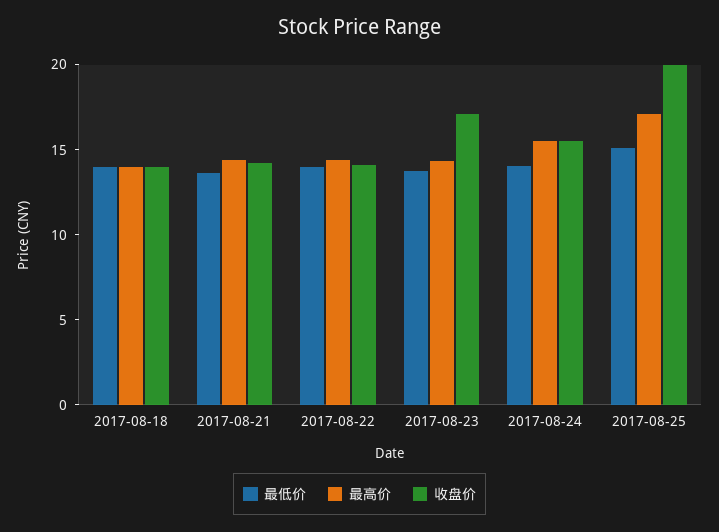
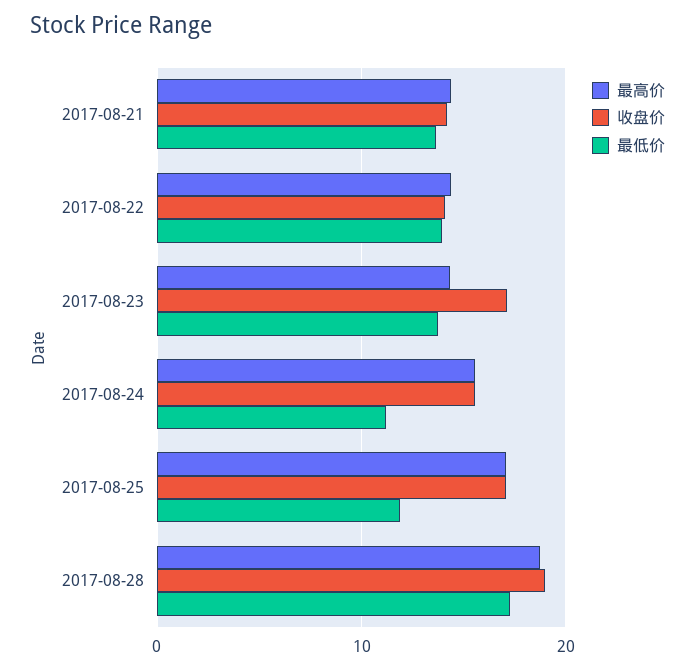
最低价, 2017-08-18: 14 -> none
最高价, 2017-08-18: 14 -> none
收盘价, 2017-08-18: 14 -> none
最低价, 2017-08-24: 14 -> 11
最低价, 2017-08-25: 15 -> 12
收盘价, 2017-08-25: 20 -> 17
最高价, 2017-08-28: none -> 19
收盘价, 2017-08-28: none -> 19
最低价, 2017-08-28: none -> 17

